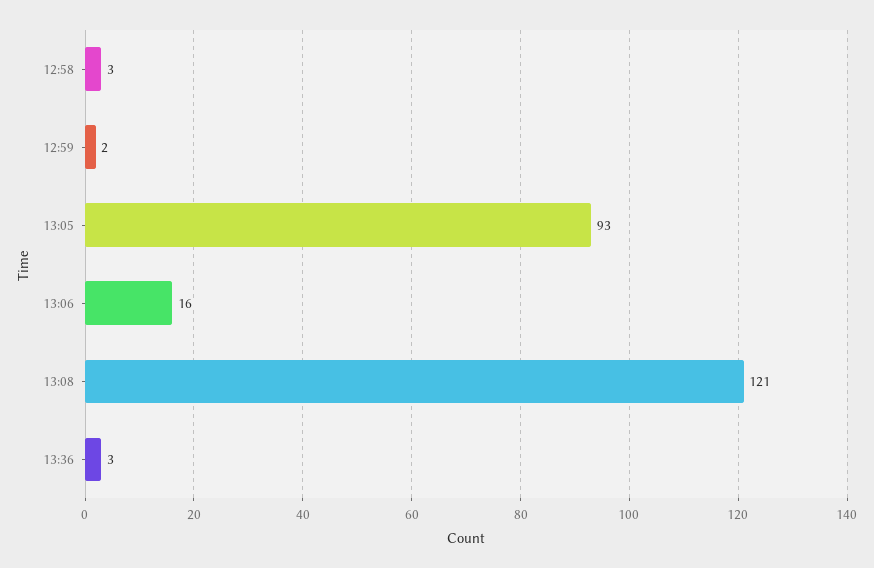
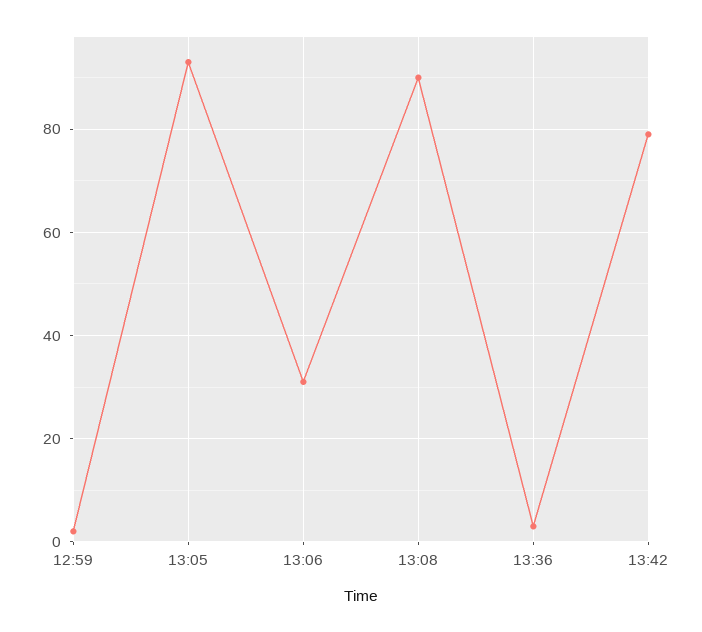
12:58: 3 -> none
13:06: 16 -> 30
13:08: 121 -> 90
13:42: none -> 80

